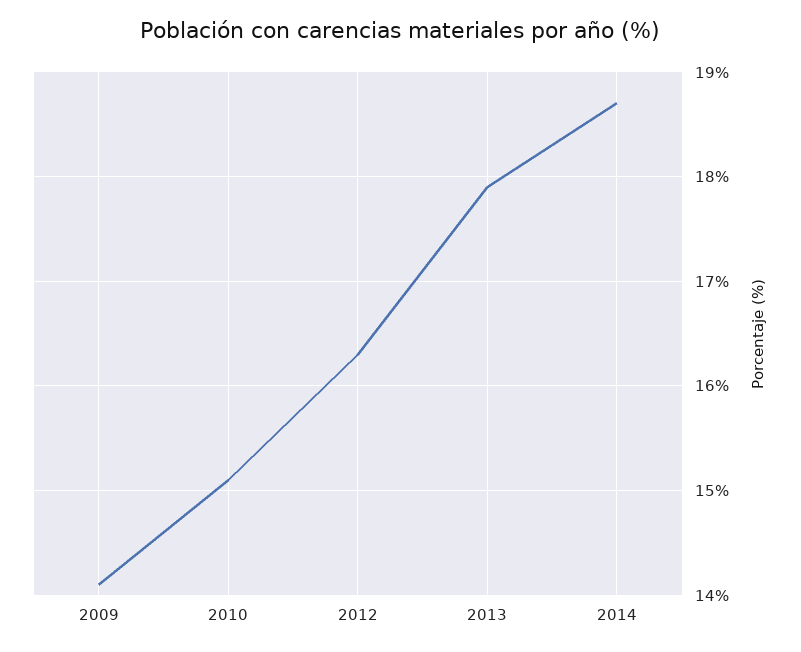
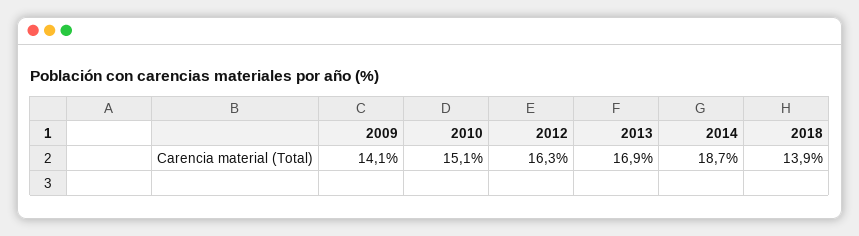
2013: 17.9 -> 16.9
2018: none -> 13.9

